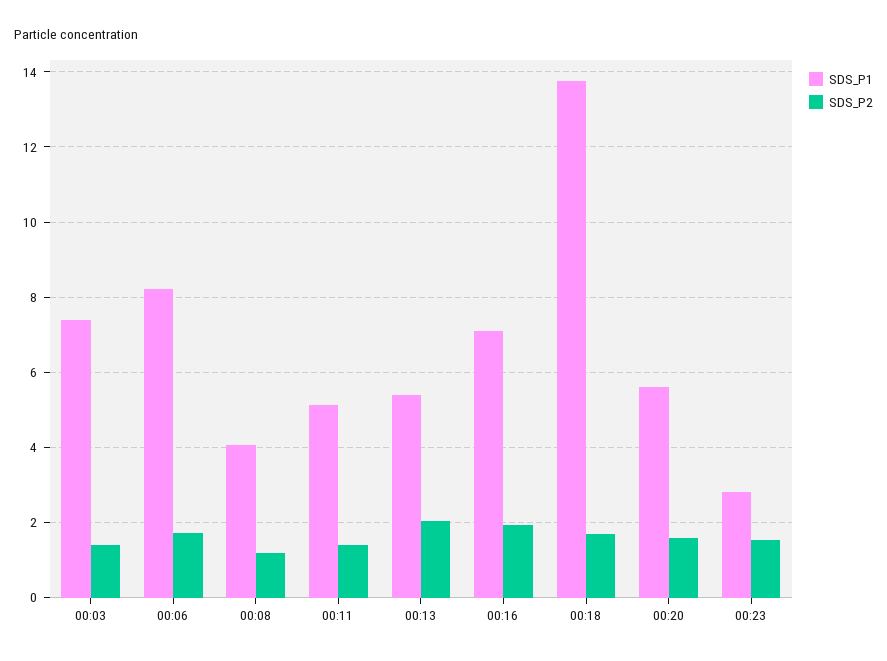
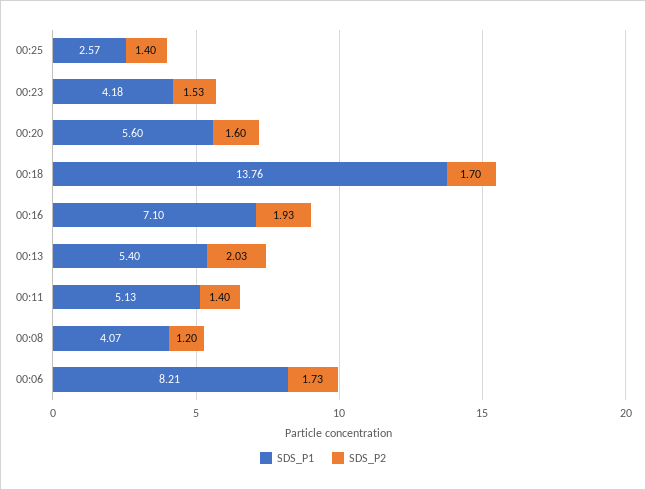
SDS_P1, 00:03: 7.4 -> none
SDS_P2, 00:03: 1.4 -> none
SDS_P1, 00:23: 2.8 -> 4.18
SDS_P1, 00:25: none -> 2.57
SDS_P2, 00:25: none -> 1.4

